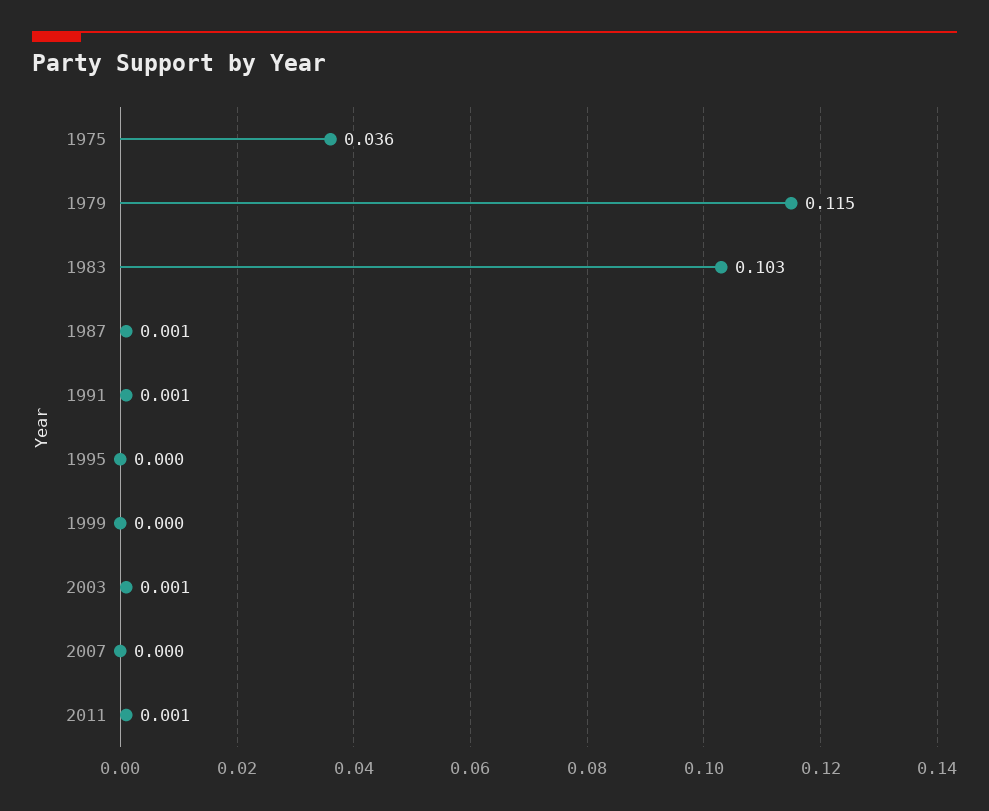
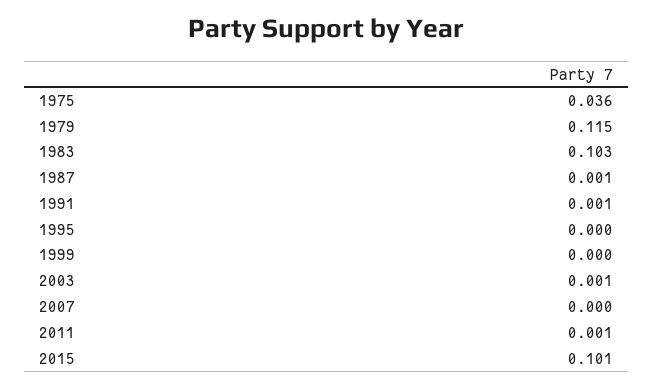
2015: none -> 0.101

